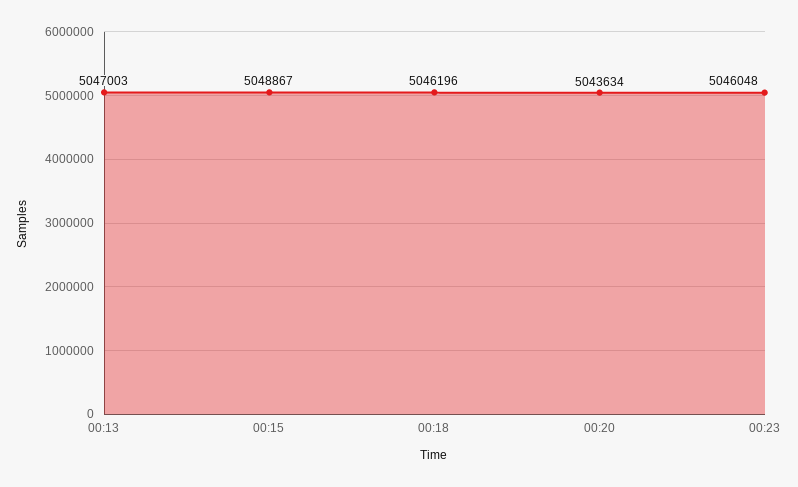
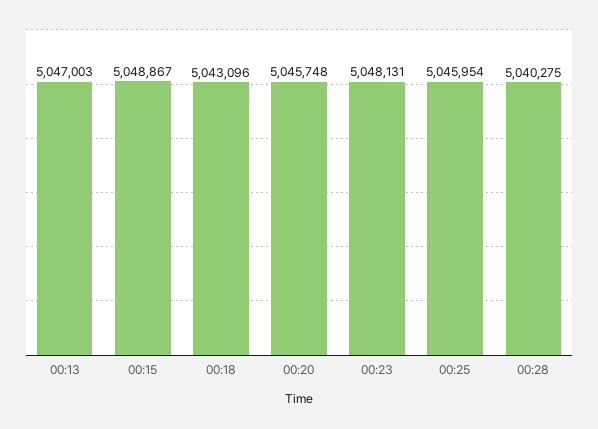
00:18: 5046196 -> 5043096
00:20: 5043634 -> 5045748
00:23: 5046048 -> 5048131
00:25: none -> 5045954
00:28: none -> 5040275

